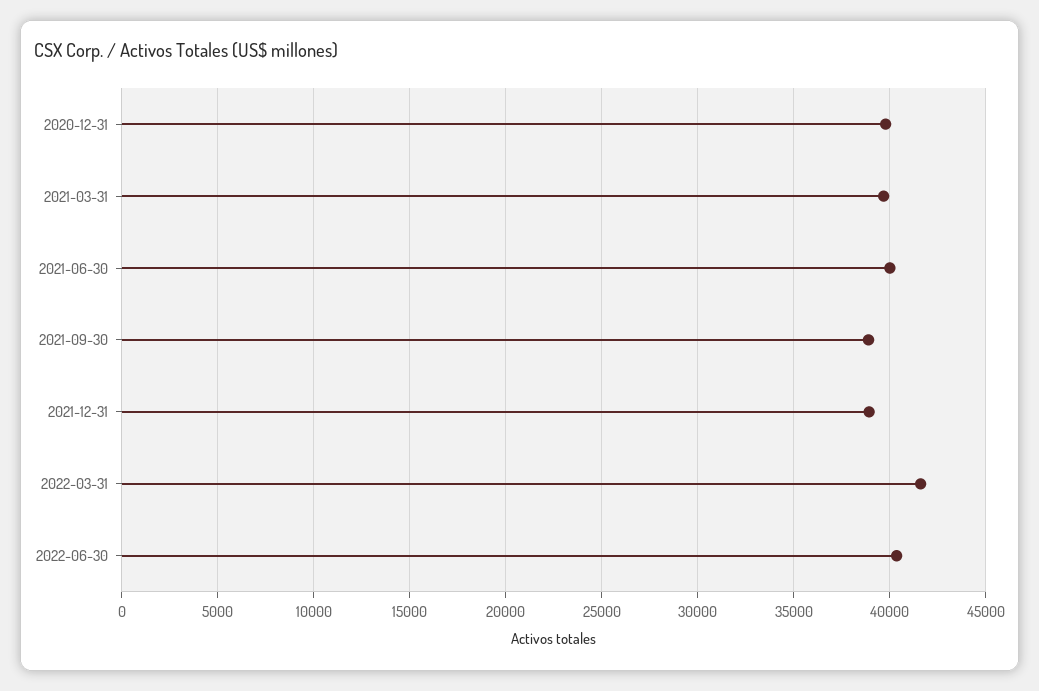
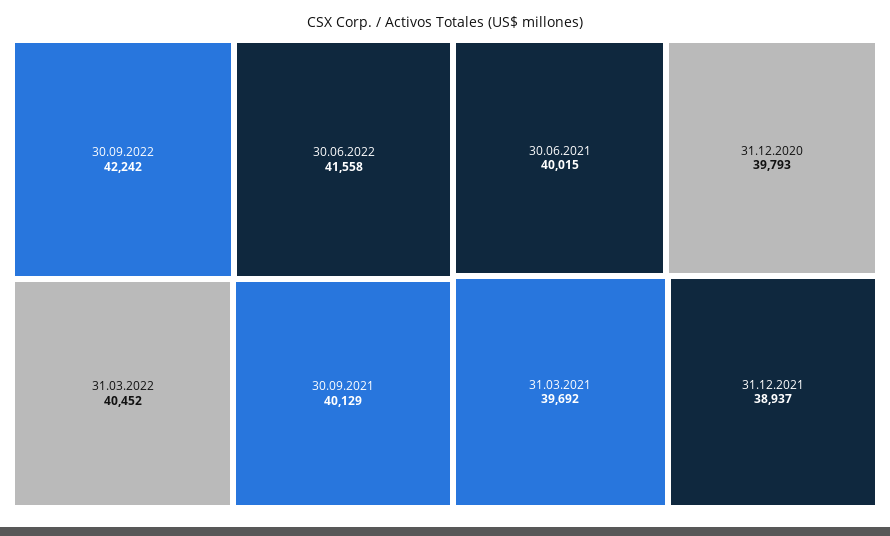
2021-09-30: 39000 -> 40129
2022-03-31: 41500 -> 40452
2022-06-30: 40500 -> 41558
30.09.2022: none -> 42242

